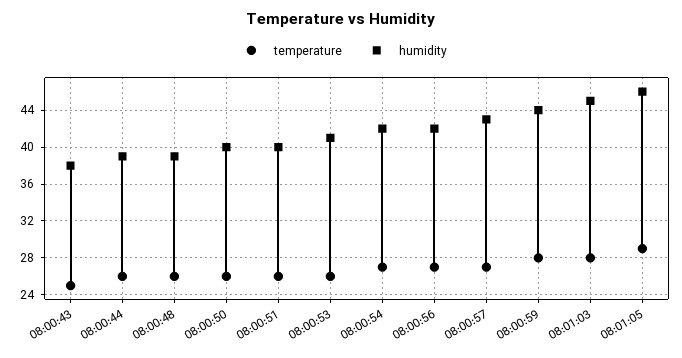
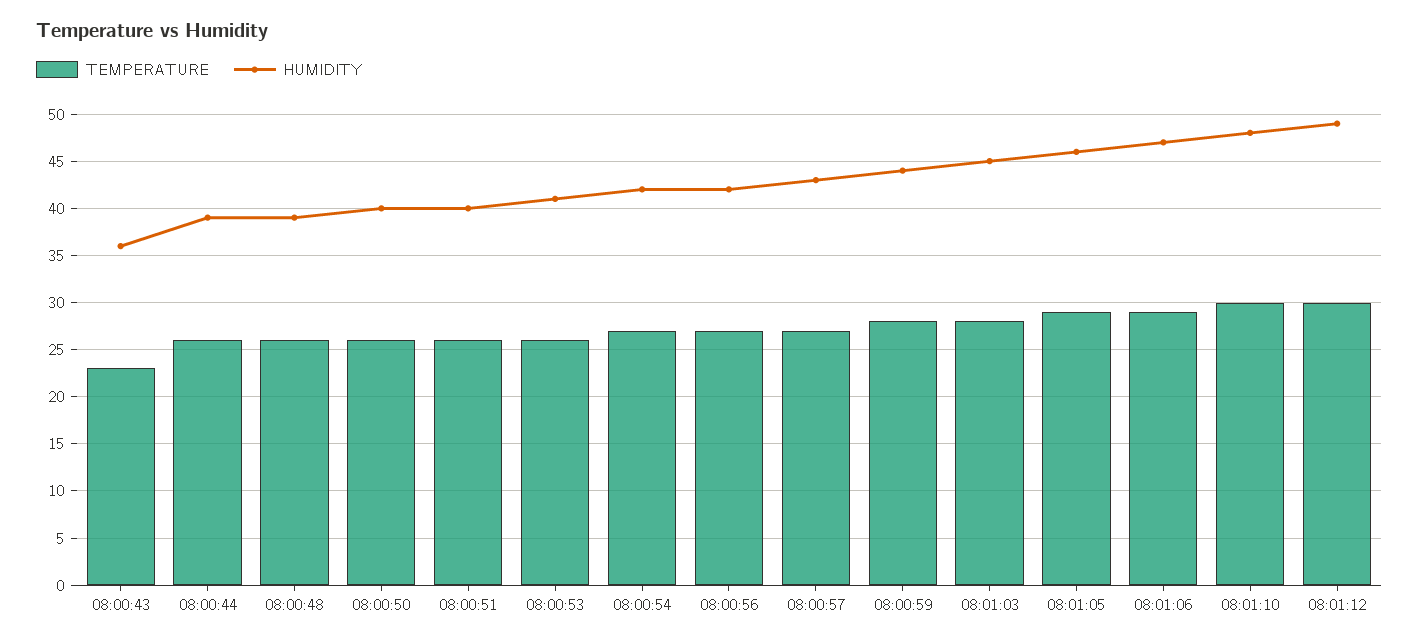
temperature, 08:00:43: 25 -> 23
humidity, 08:00:43: 38 -> 36
temperature, 08:01:06: none -> 29
humidity, 08:01:06: none -> 47
temperature, 08:01:10: none -> 30
humidity, 08:01:10: none -> 48
temperature, 08:01:12: none -> 30
humidity, 08:01:12: none -> 49

